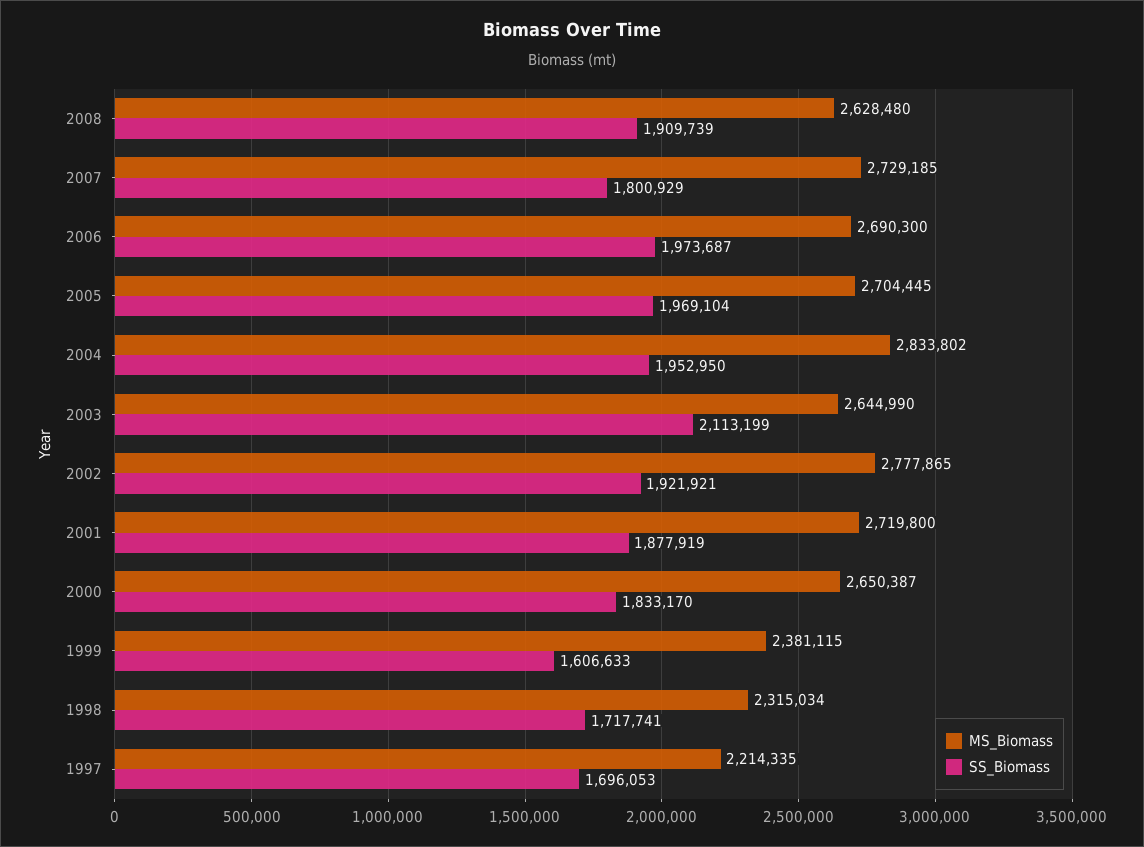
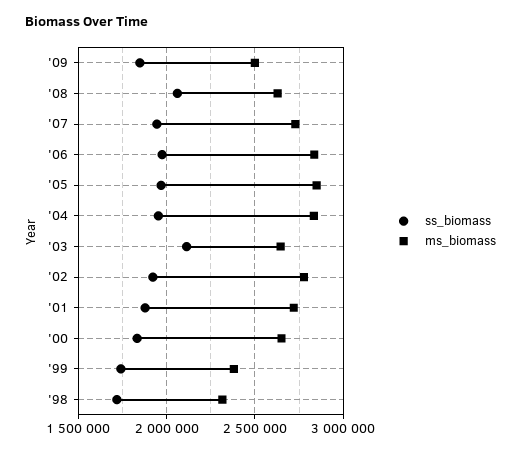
SS_Biomass, 2008: 1909739 -> 2050000
SS_Biomass, 2007: 1800929 -> 1950000
MS_Biomass, 2006: 2690300 -> 2850000
MS_Biomass, 2005: 2704445 -> 2850000
SS_Biomass, 1999: 1606633 -> 1750000
MS_Biomass, 1997: 2214335 -> none
SS_Biomass, 1997: 1696053 -> none
SS_Biomass, '09: none -> 1850000
MS_Biomass, '09: none -> 2500000

